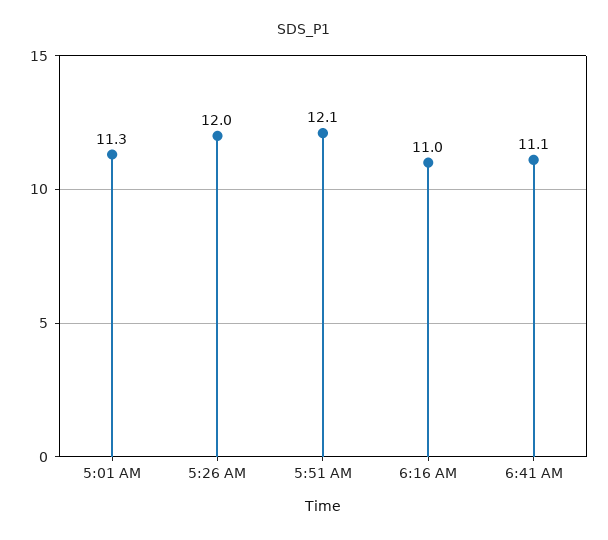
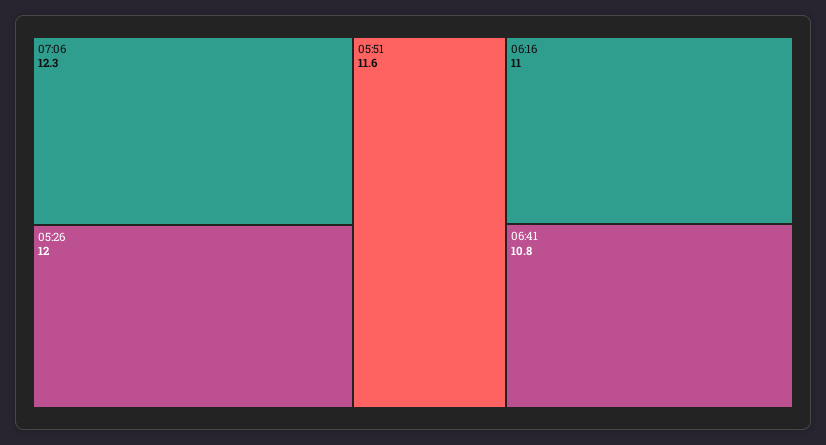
5:01 AM: 11.3 -> none
5:51 AM: 12.1 -> 11.6
6:41 AM: 11.1 -> 10.8
07:06: none -> 12.3

